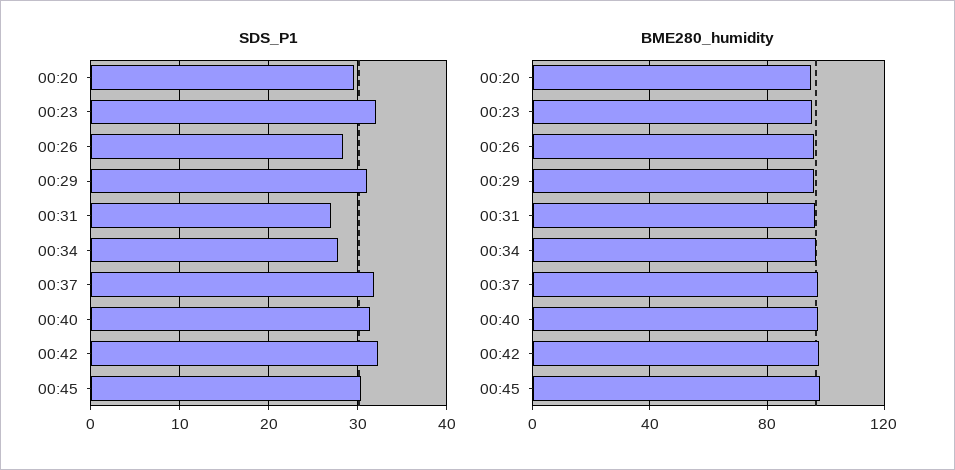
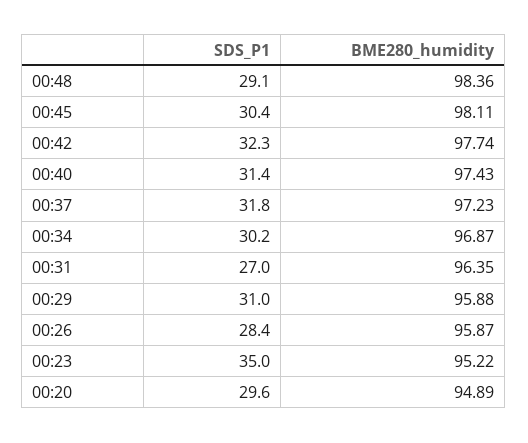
SDS_P1, 00:23: 32 -> 35
SDS_P1, 00:34: 28 -> 30.2
SDS_P1, 00:48: none -> 29.1
BME280_humidity, 00:48: none -> 98.36

